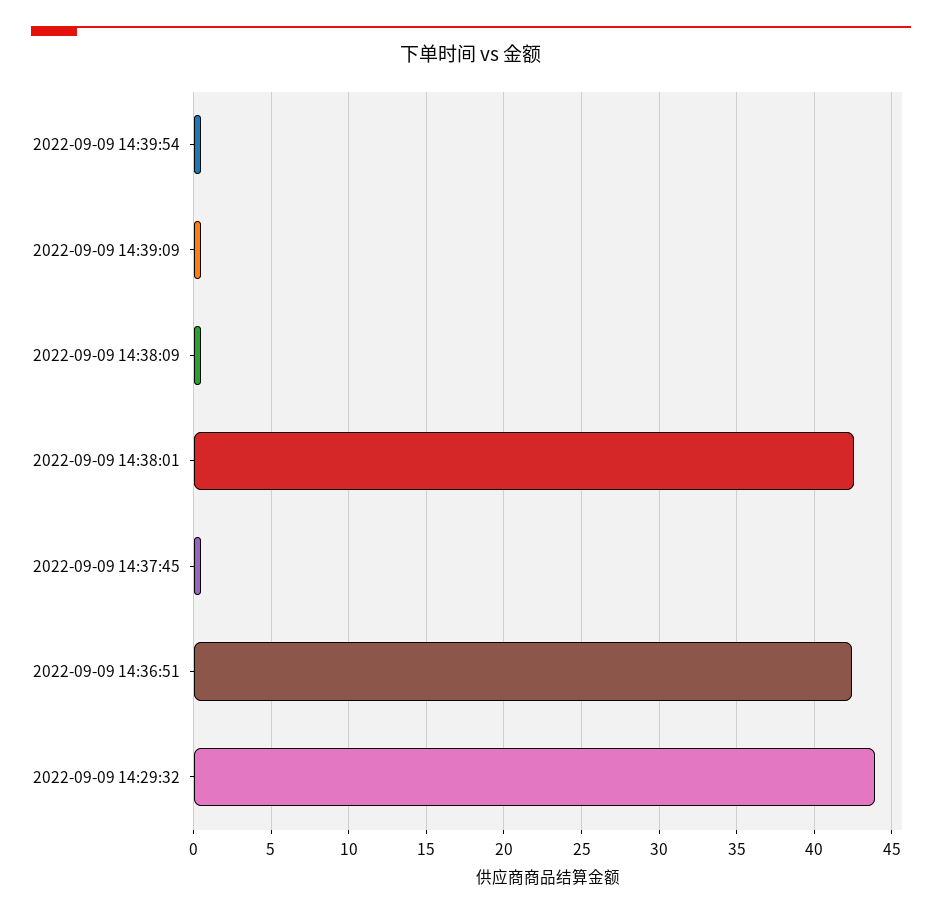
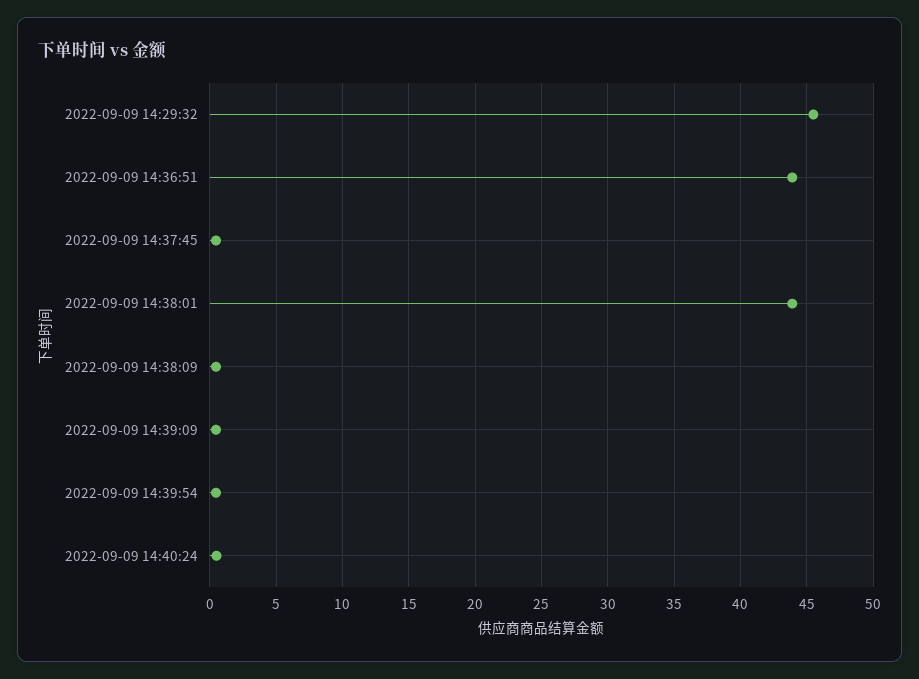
2022-09-09 14:38:01: 42.5 -> 44
2022-09-09 14:36:51: 42.5 -> 44
2022-09-09 14:29:32: 44 -> 45.5
2022-09-09 14:40:24: none -> 0.5

